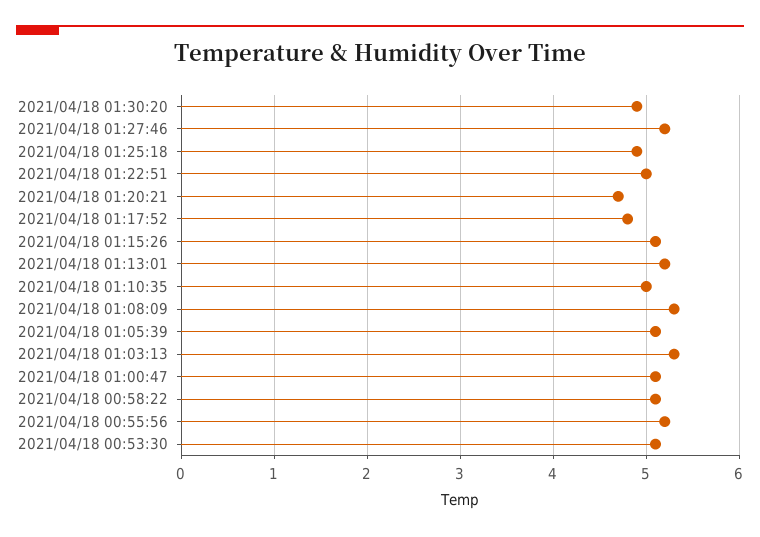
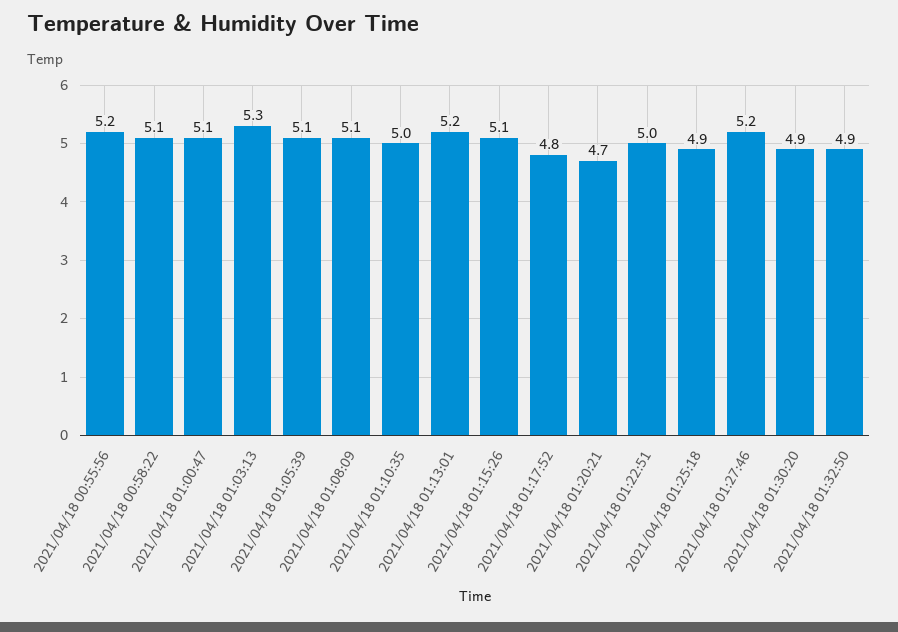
2021/04/18 01:08:09: 5.3 -> 5.1
2021/04/18 00:53:30: 5.1 -> none
2021/04/18 01:32:50: none -> 4.9

